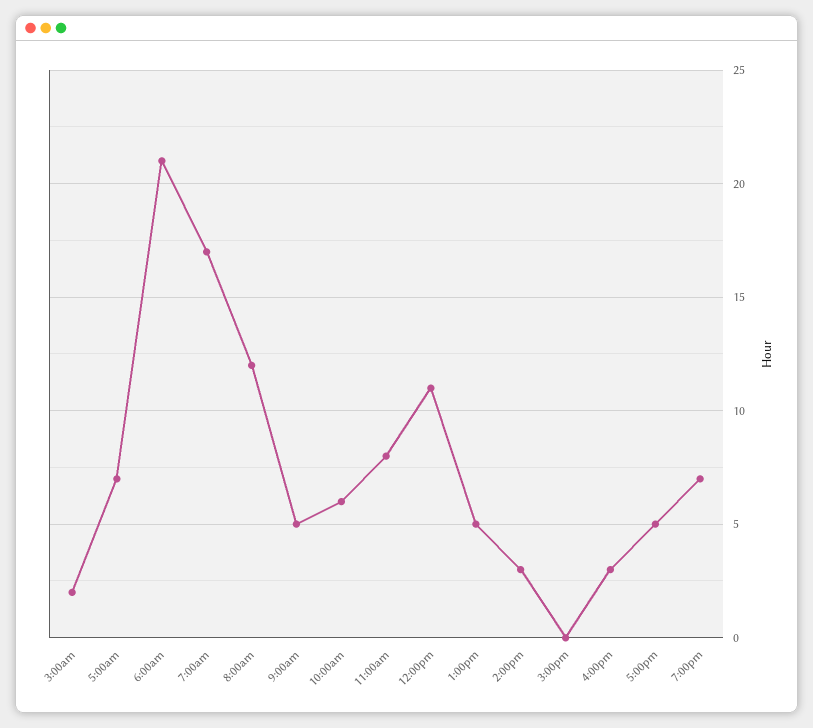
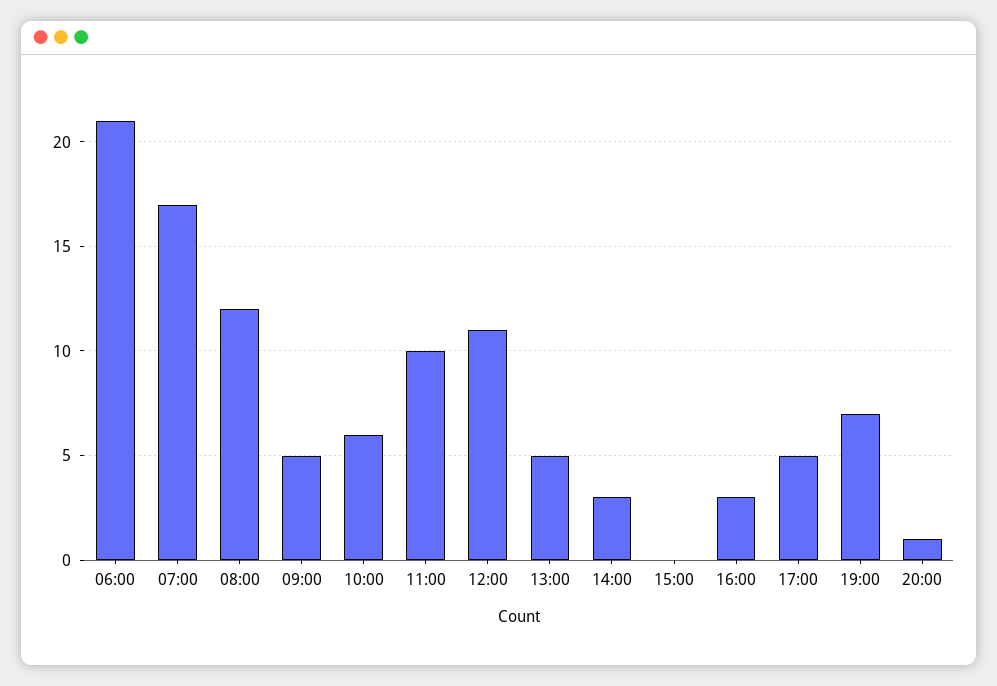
3:00am: 2 -> none
5:00am: 7 -> none
11:00am: 8 -> 10
20:00: none -> 1

